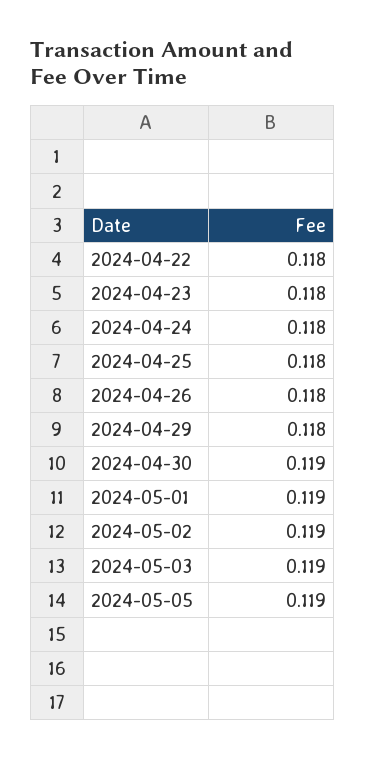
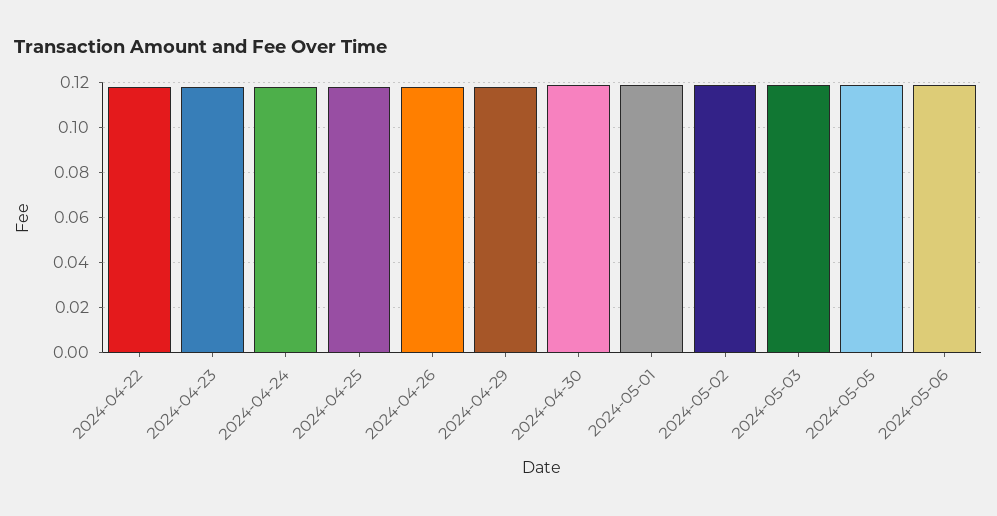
2024-05-06: none -> 0.12

